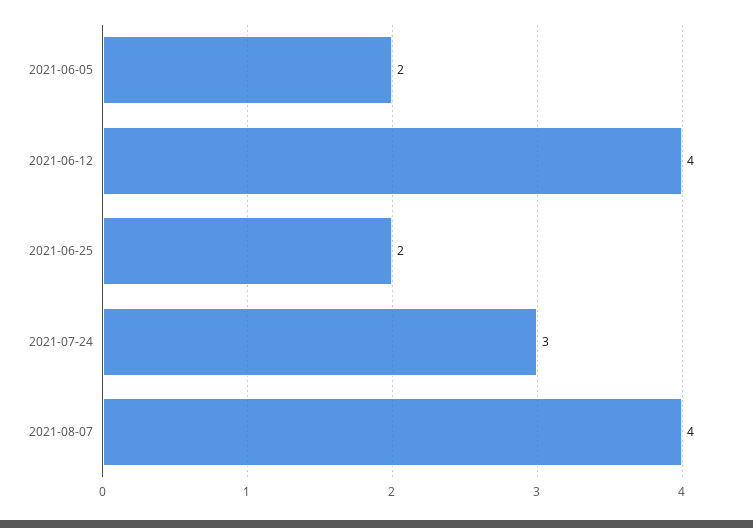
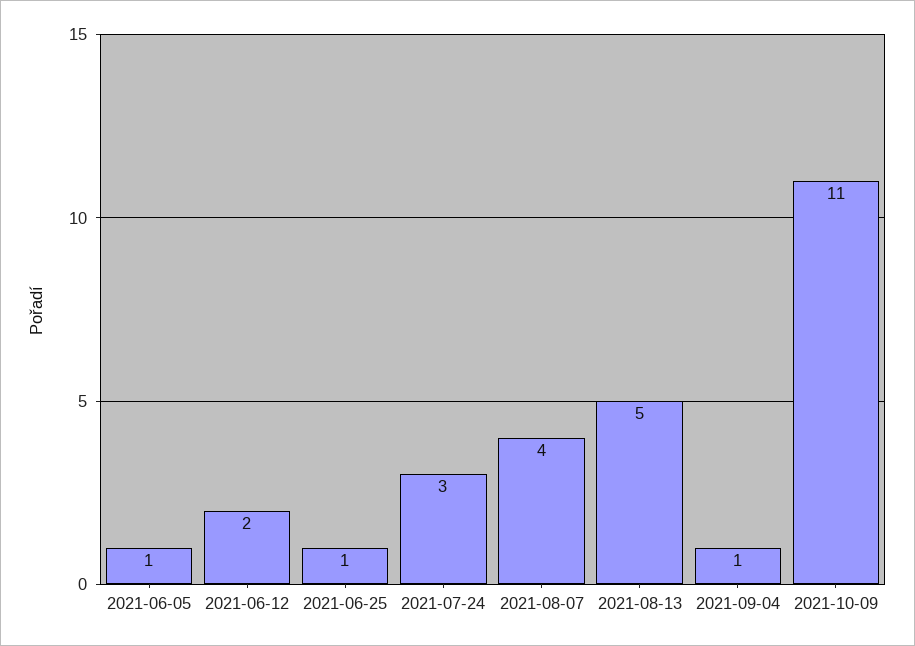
2021-06-05: 2 -> 1
2021-06-12: 4 -> 2
2021-06-25: 2 -> 1
2021-08-13: none -> 5
2021-09-04: none -> 1
2021-10-09: none -> 11

